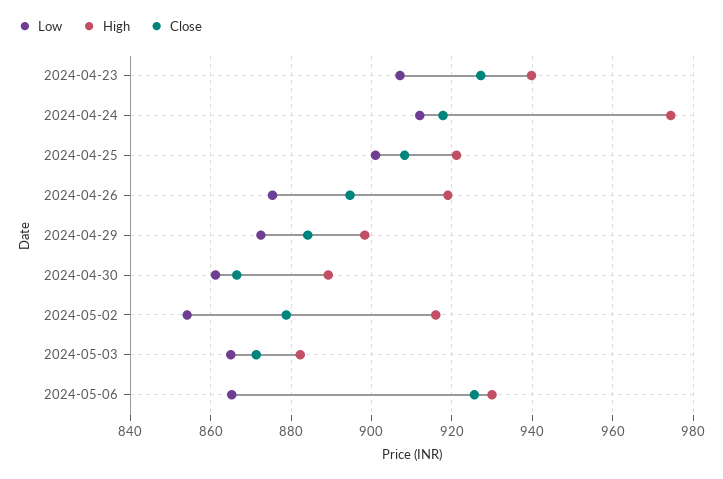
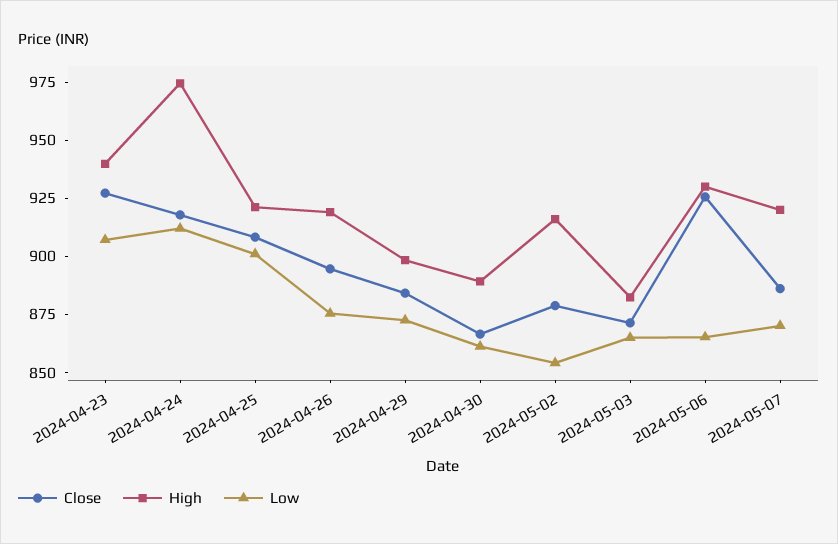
Close, 2024-05-07: none -> 885
High, 2024-05-07: none -> 920
Low, 2024-05-07: none -> 870

